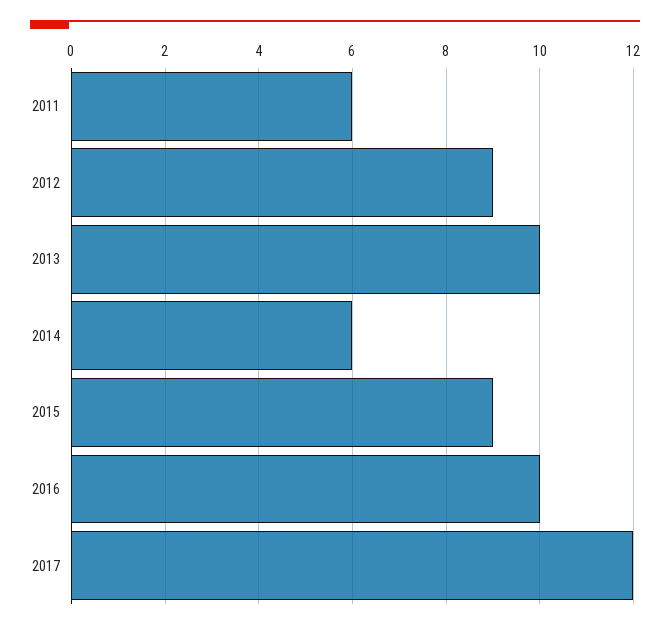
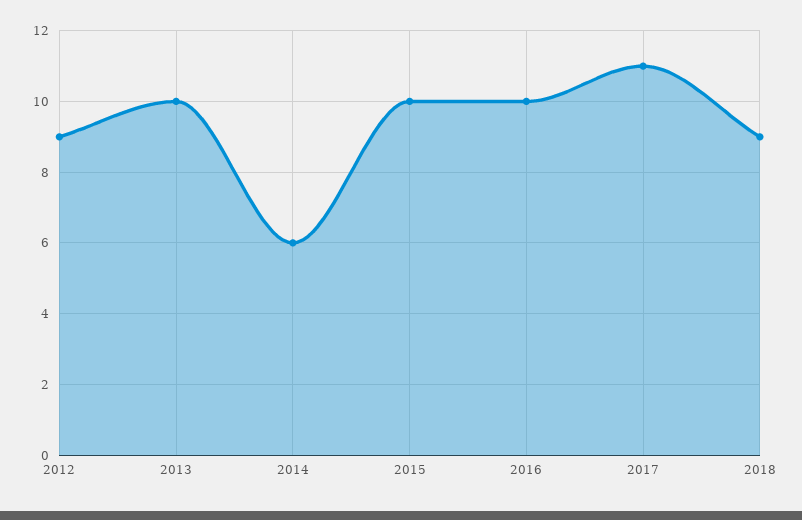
2011: 6 -> none
2015: 9 -> 10
2017: 12 -> 11
2018: none -> 9

